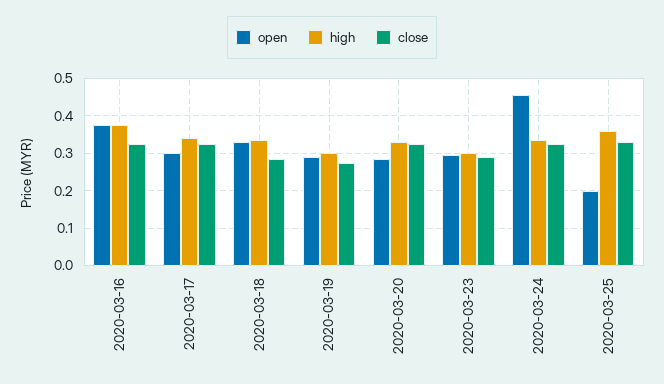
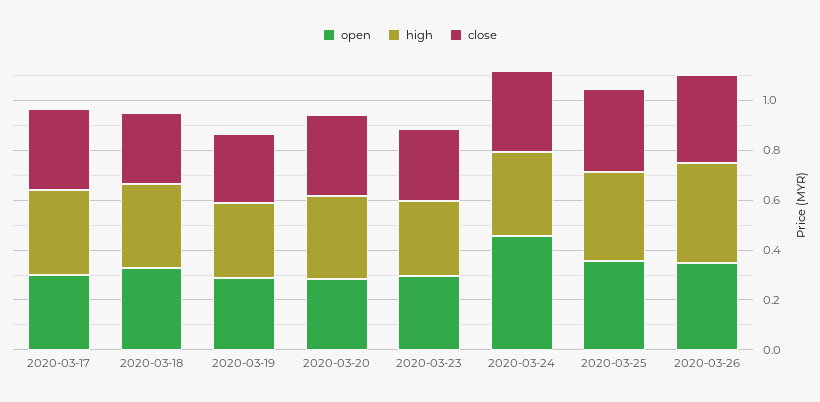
open, 2020-03-16: 0.38 -> none
high, 2020-03-16: 0.38 -> none
close, 2020-03-16: 0.32 -> none
open, 2020-03-25: 0.2 -> 0.35
open, 2020-03-26: none -> 0.35
high, 2020-03-26: none -> 0.4
close, 2020-03-26: none -> 0.35

